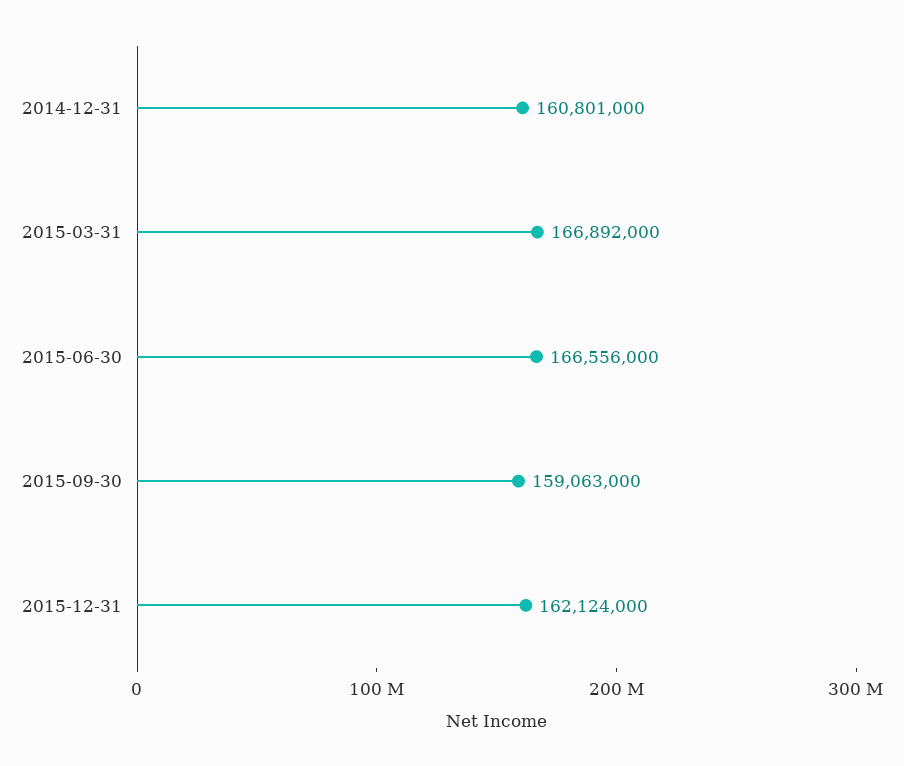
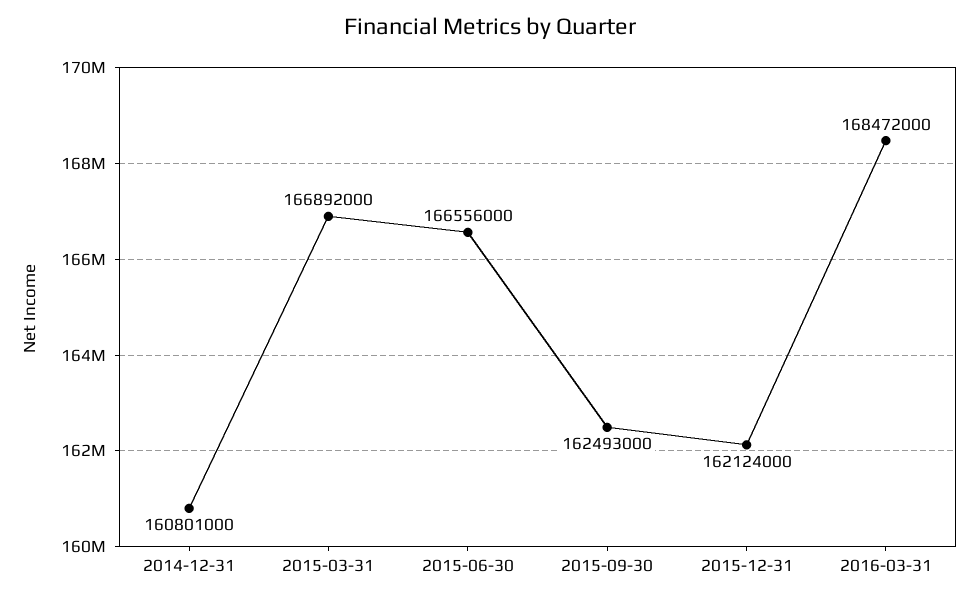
2015-09-30: 159063000 -> 162493000
2016-03-31: none -> 168472000

